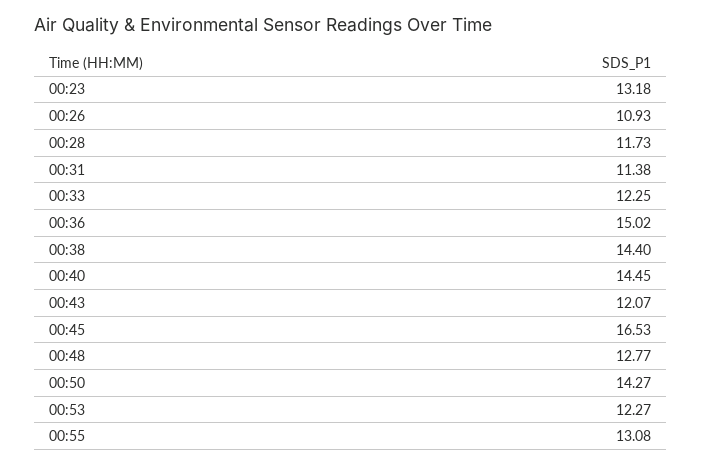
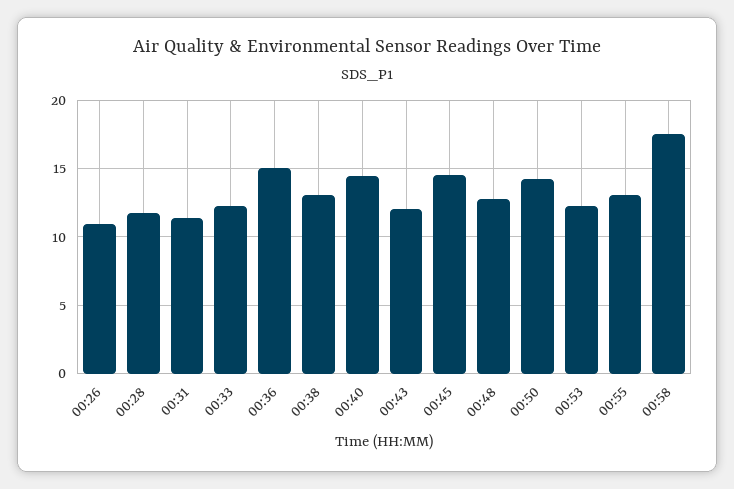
00:23: 13.18 -> none
00:38: 14.4 -> 13
00:45: 16.53 -> 14.5
00:58: none -> 17.5

